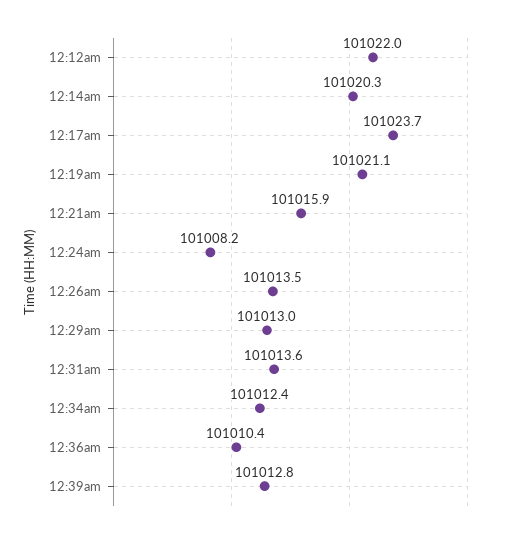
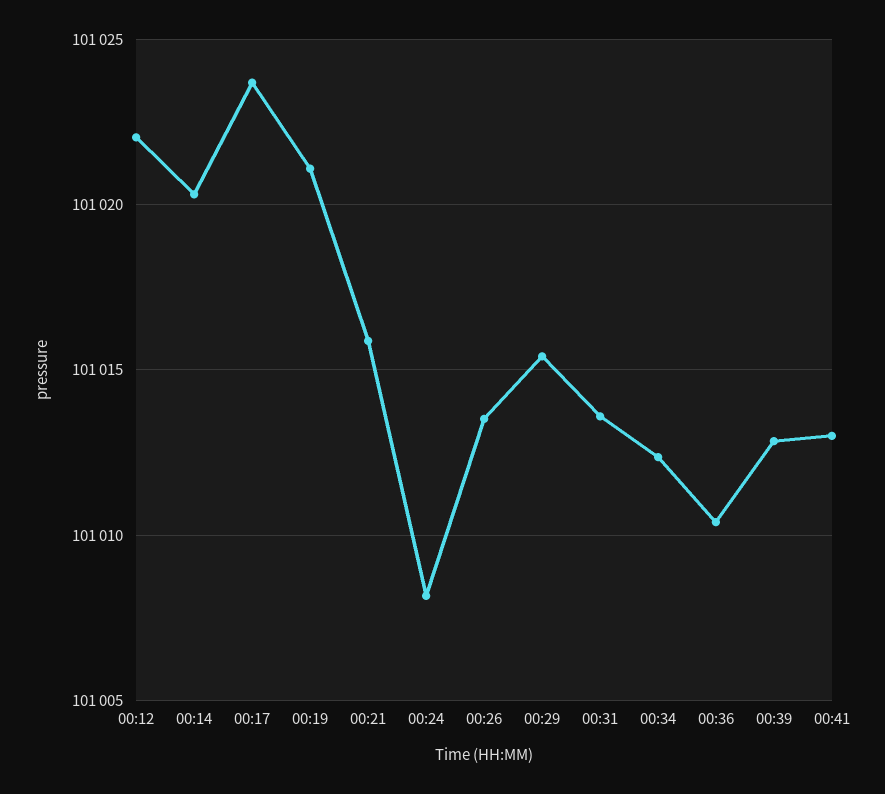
12:29am: 101013 -> 101015.5
00:41: none -> 101013

